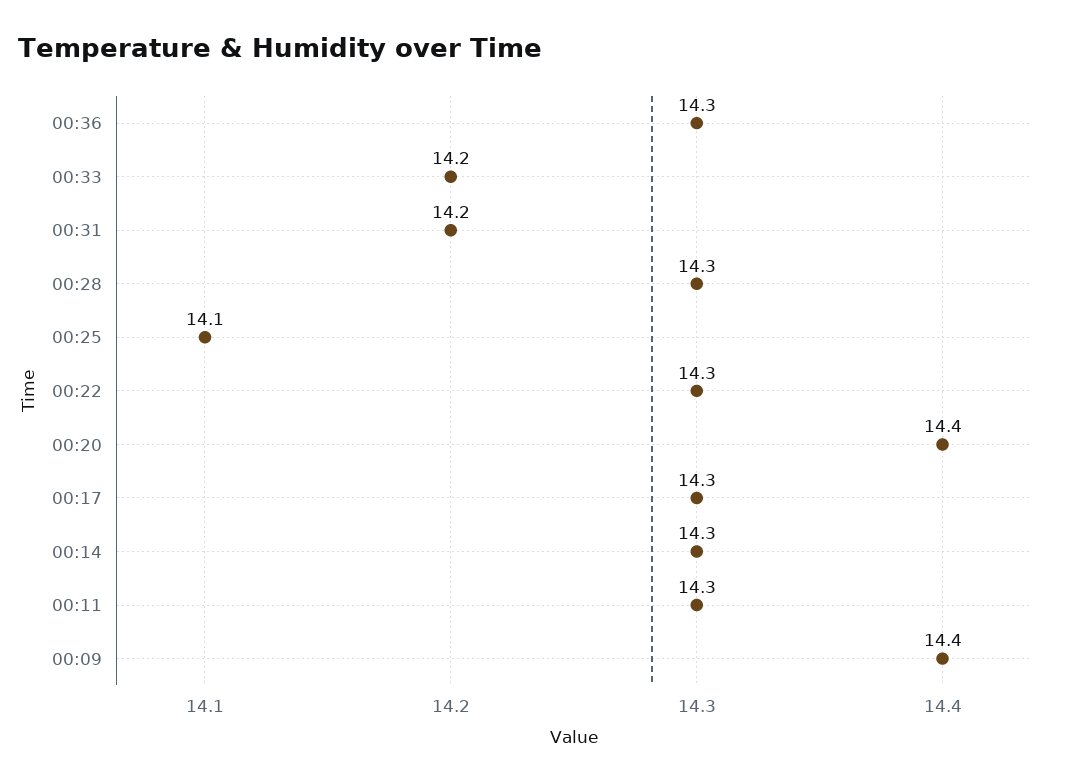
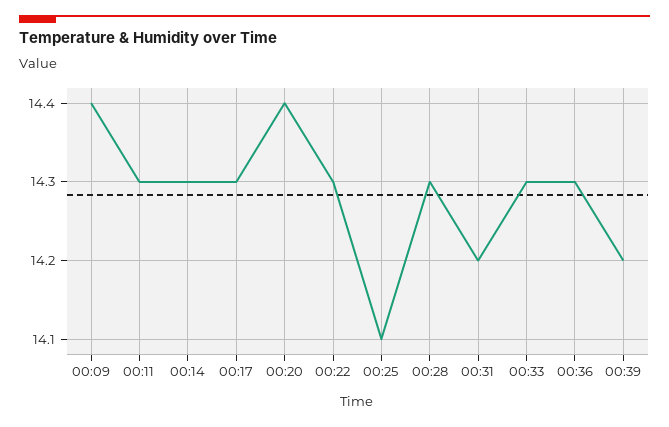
00:33: 14.2 -> 14.3
00:39: none -> 14.2

